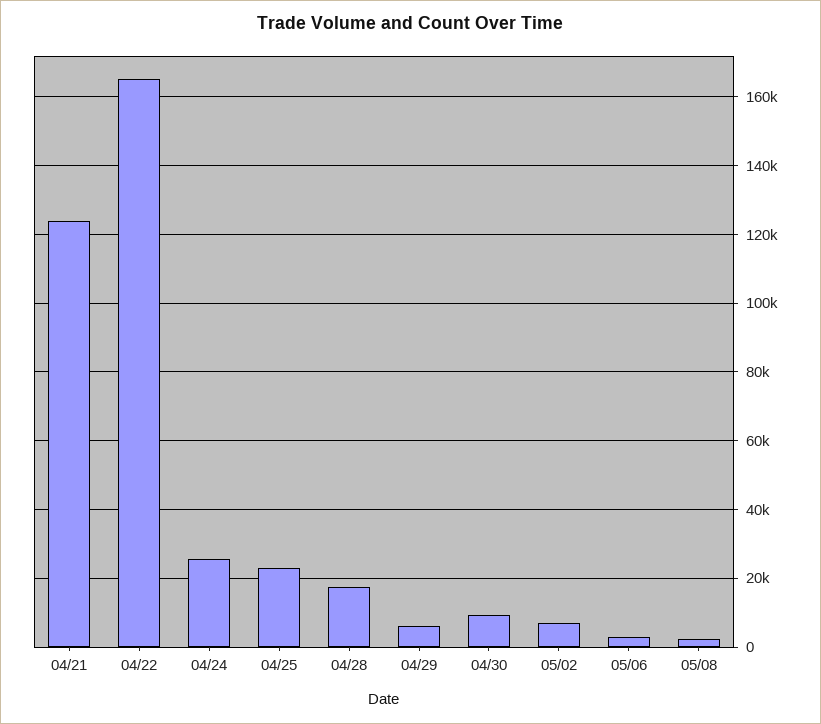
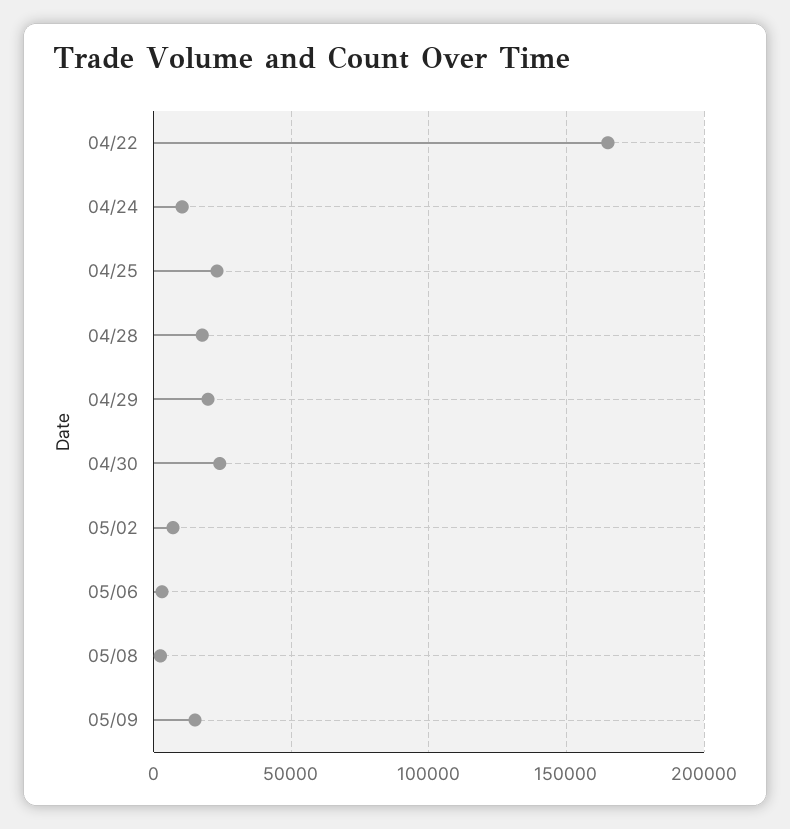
04/21: 124000 -> none
04/24: 26000 -> 10000
04/29: 6000 -> 20000
04/30: 10000 -> 25000
05/09: none -> 15000

